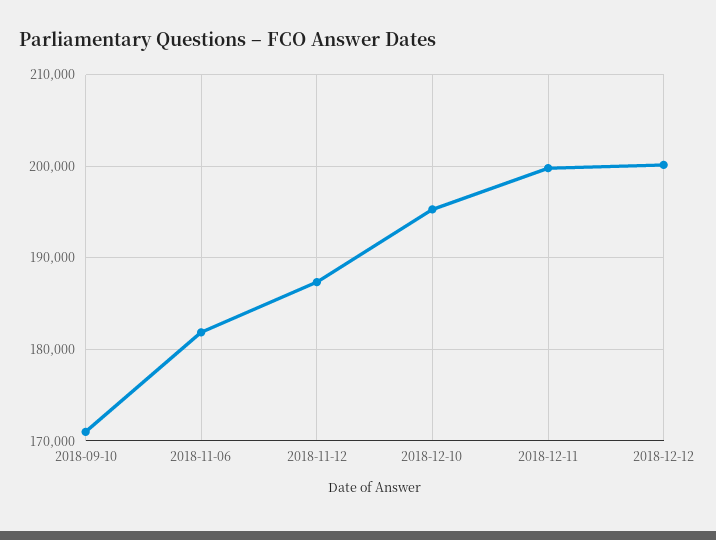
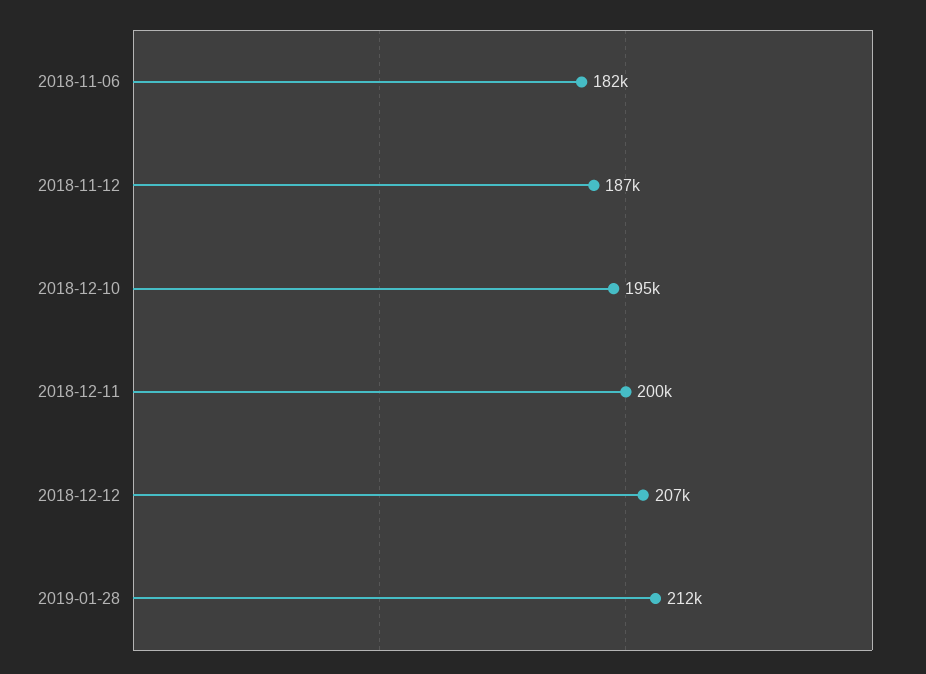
2018-09-10: 171000 -> none
2018-12-12: 200000 -> 207000
2019-01-28: none -> 212000

